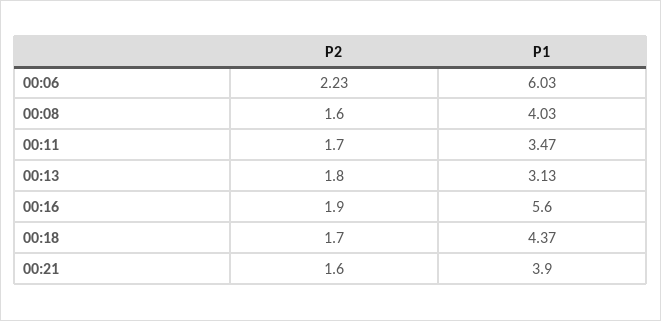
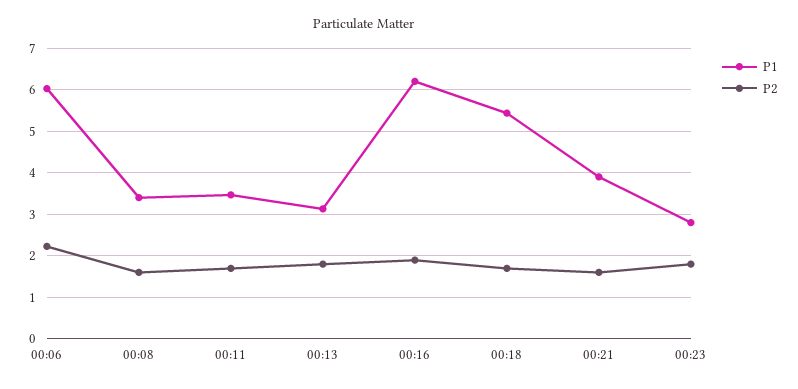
P1, 00:08: 4.03 -> 3.4
P1, 00:16: 5.6 -> 6.2
P1, 00:18: 4.37 -> 5.4
P1, 00:23: none -> 2.8
P2, 00:23: none -> 1.8

